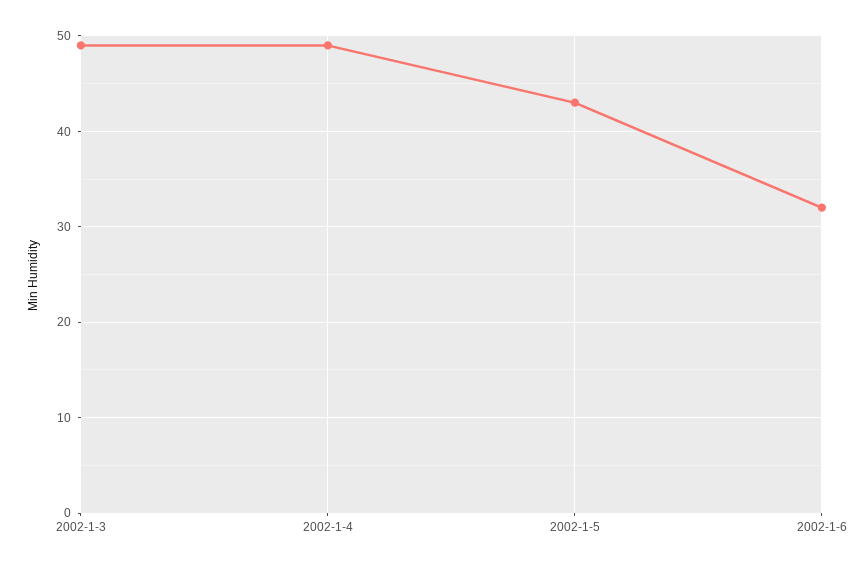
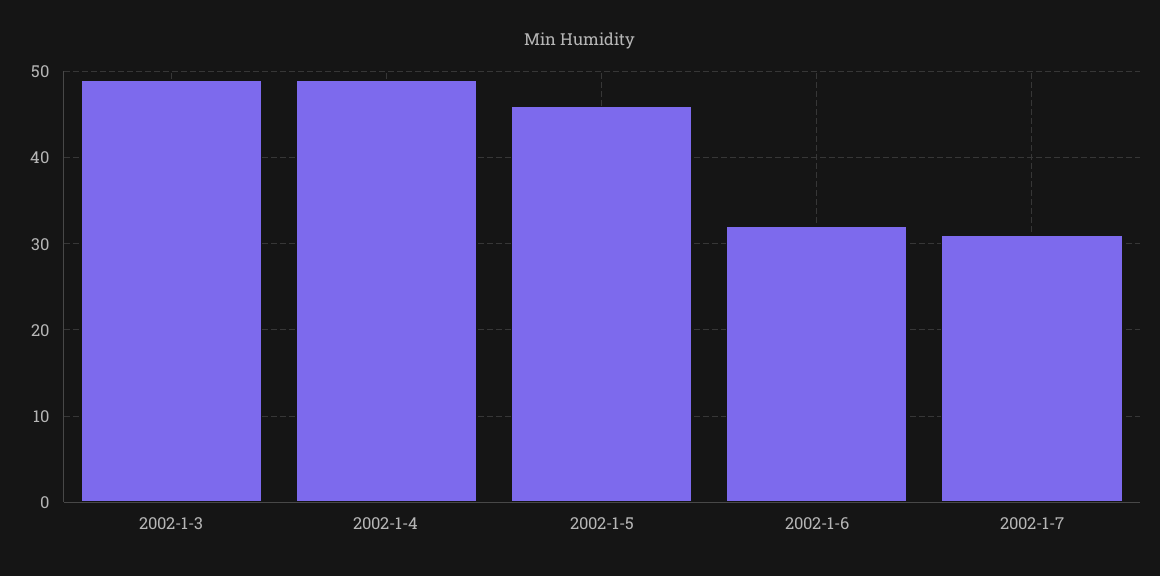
2002-1-5: 43 -> 46
2002-1-7: none -> 31

